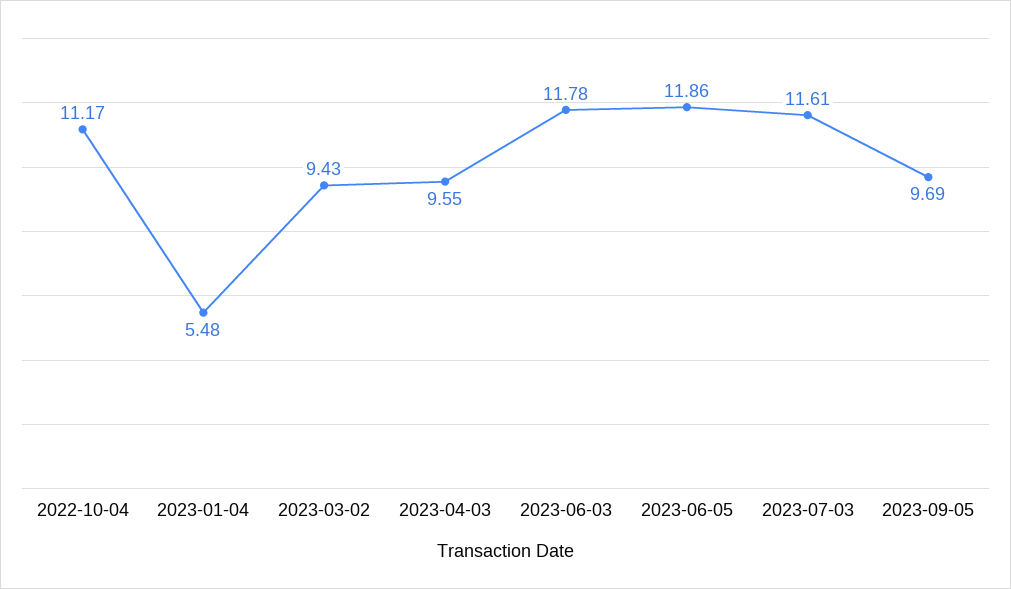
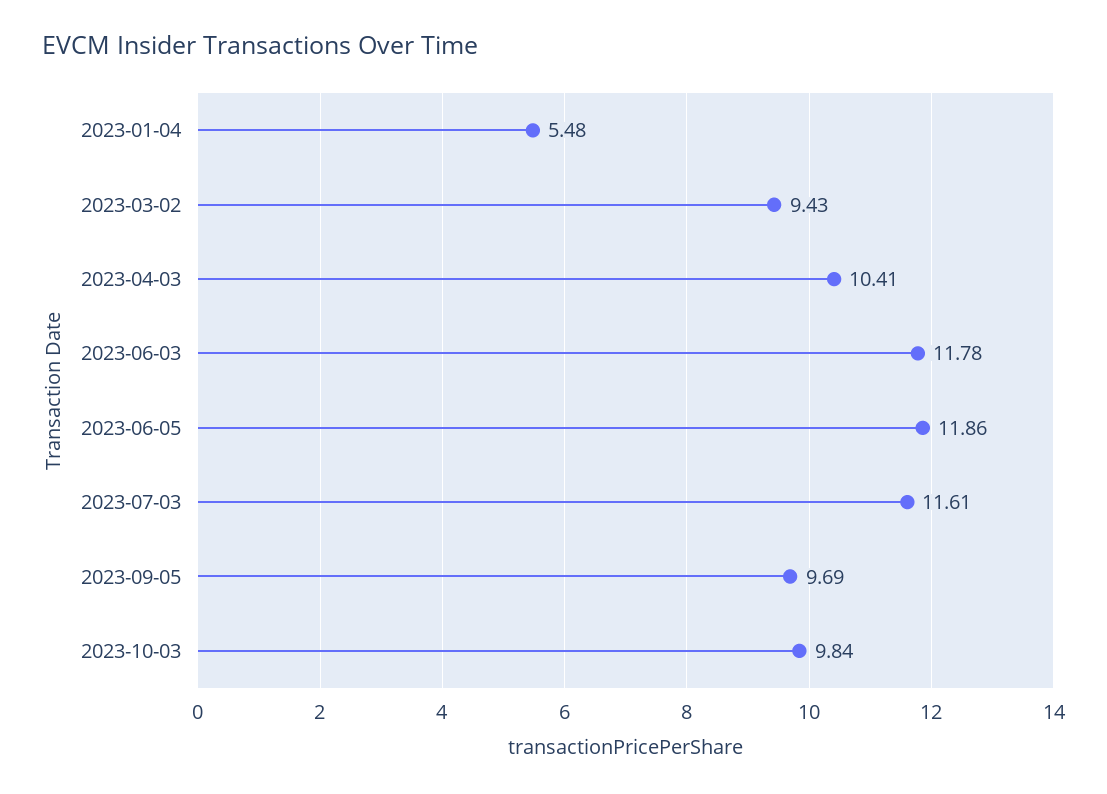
2022-10-04: 11.17 -> none
2023-04-03: 9.55 -> 10.41
2023-10-03: none -> 9.84

